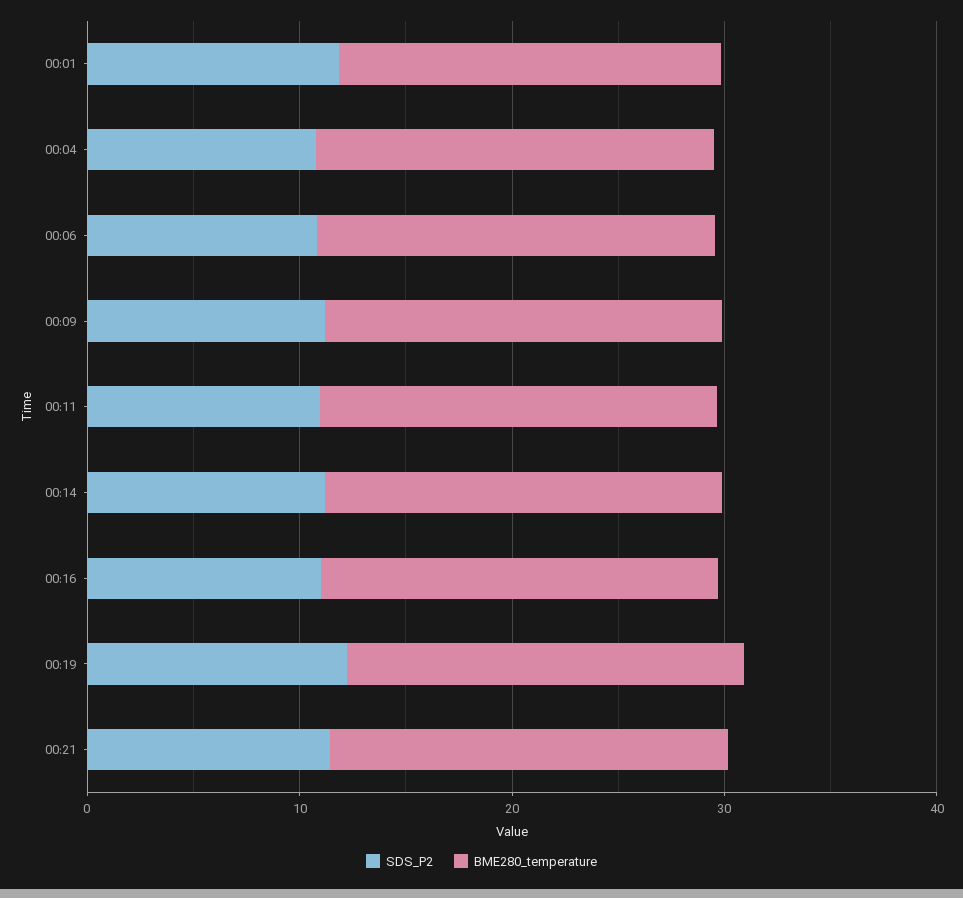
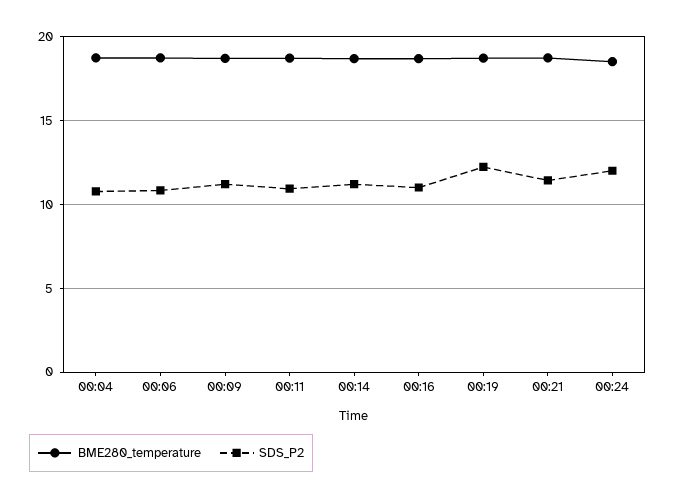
SDS_P2, 00:01: 12 -> none
BME280_temperature, 00:01: 18 -> none
BME280_temperature, 00:24: none -> 18.5
SDS_P2, 00:24: none -> 12

